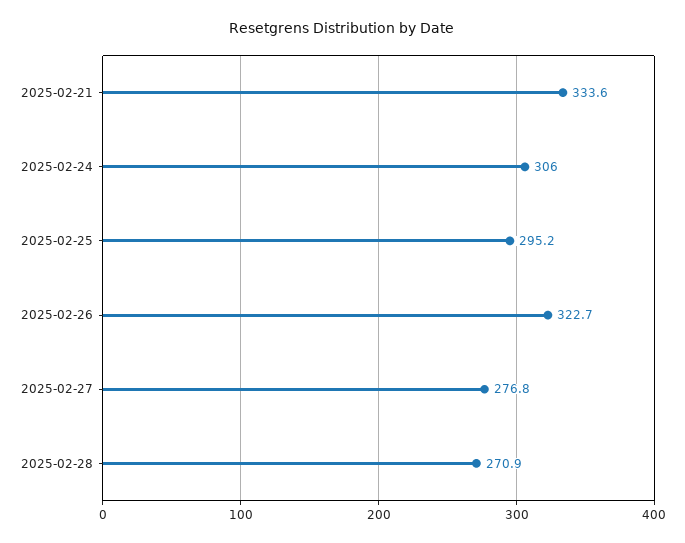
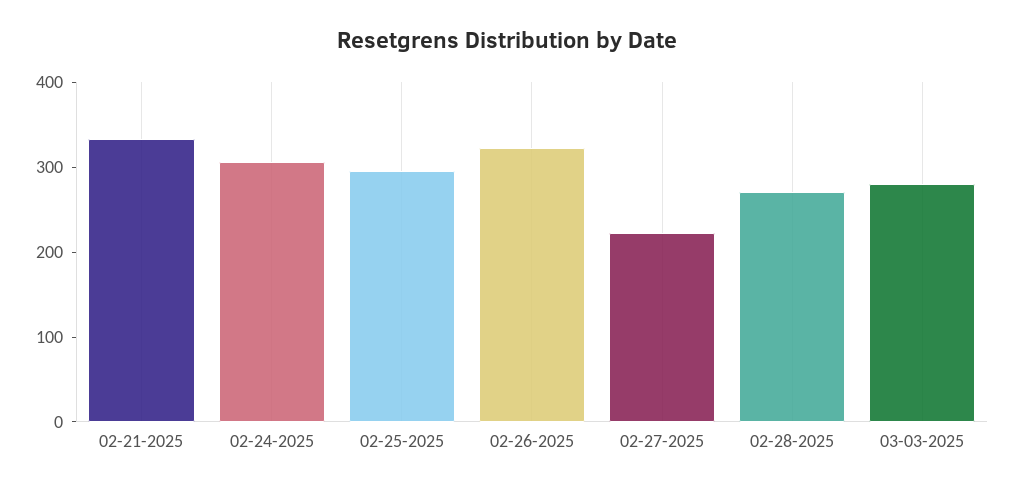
2025-02-27: 276.8 -> 220
03-03-2025: none -> 280

